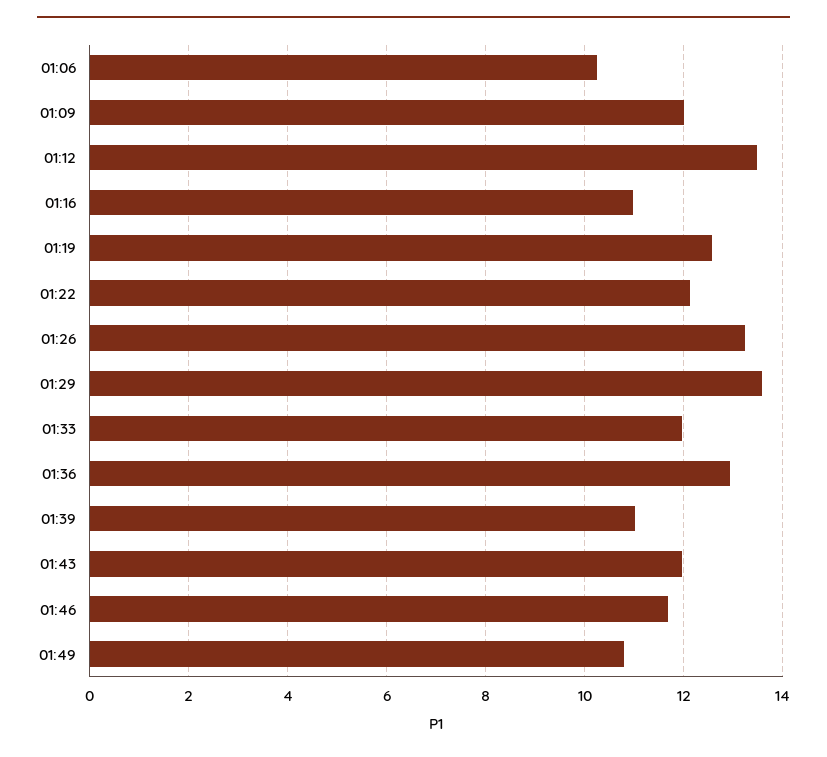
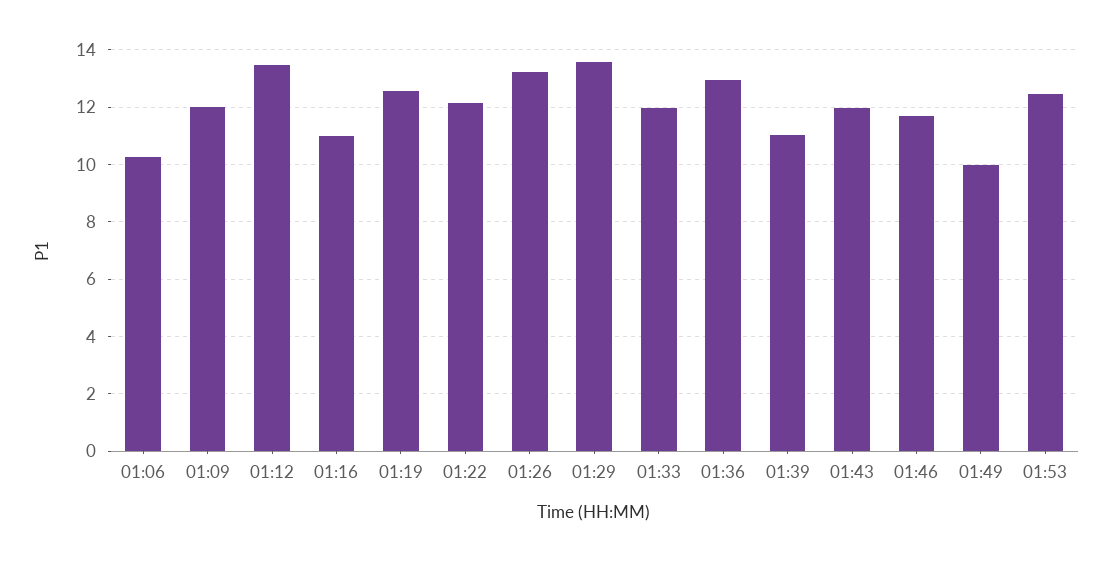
01:49: 10.8 -> 10
01:53: none -> 12.5

